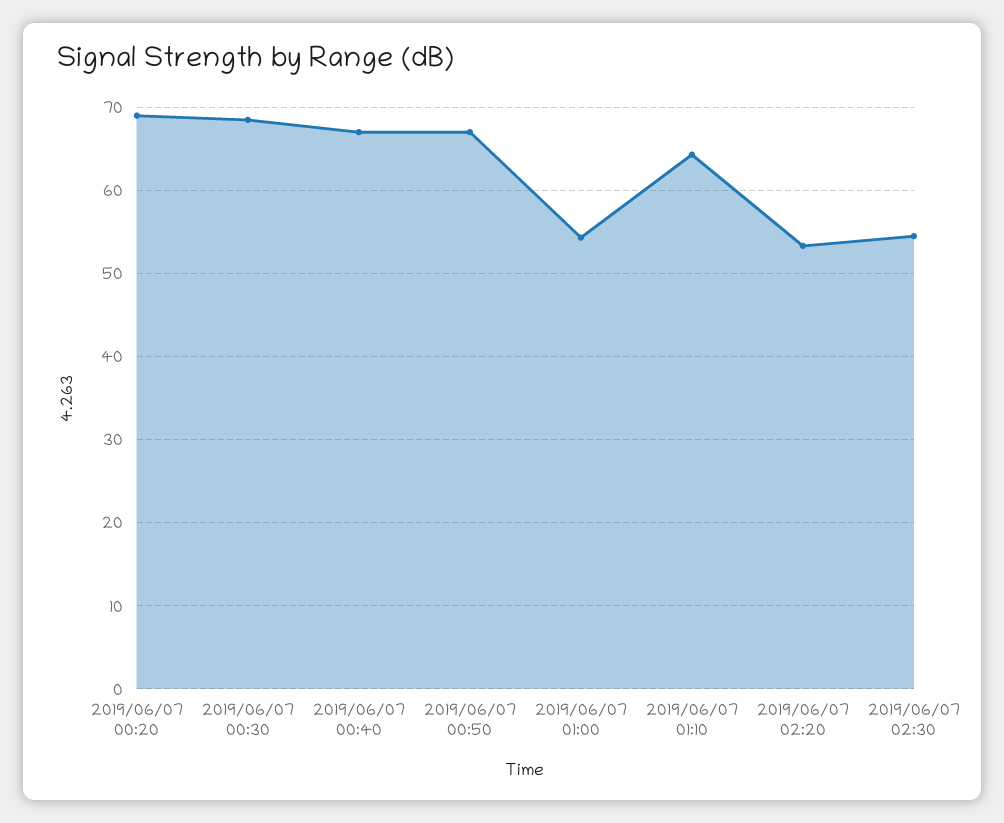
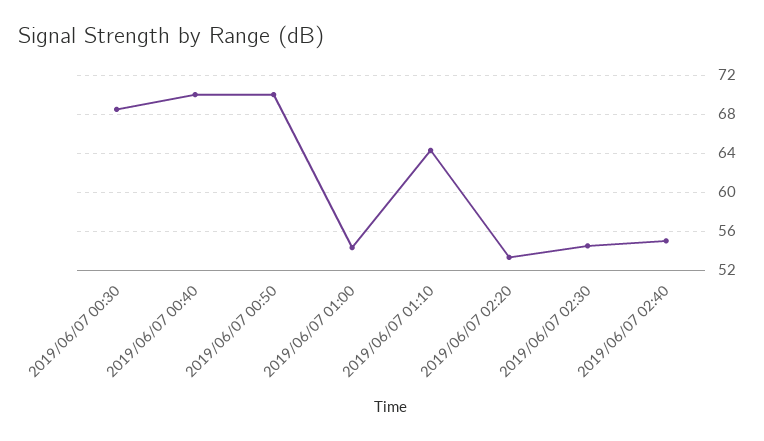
2019/06/07 00:20: 69 -> none
2019/06/07 00:40: 67 -> 70
2019/06/07 00:50: 67 -> 70
2019/06/07 02:40: none -> 55

